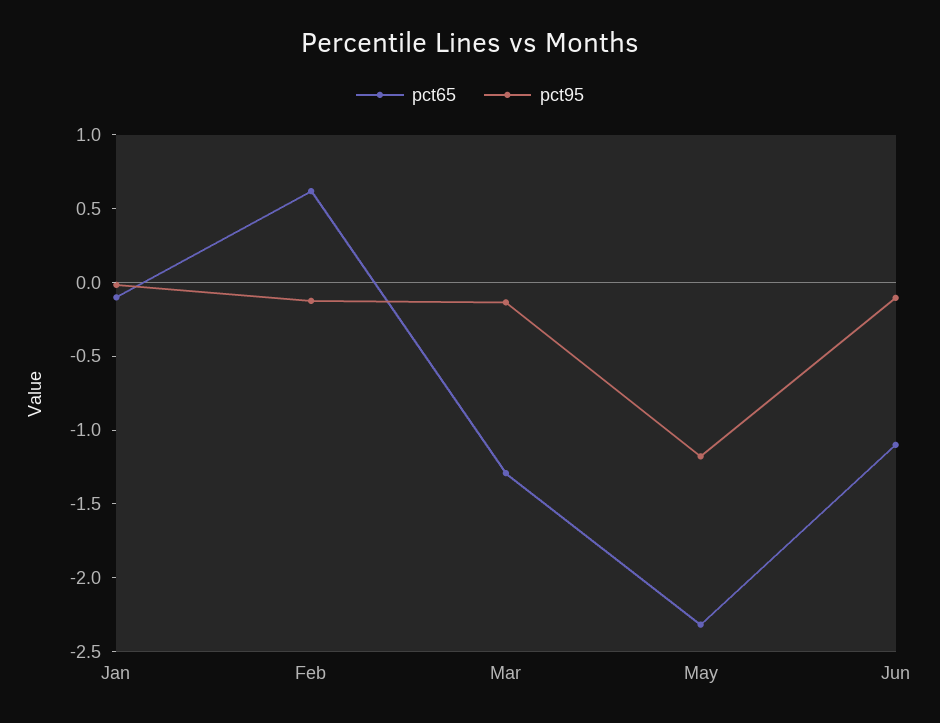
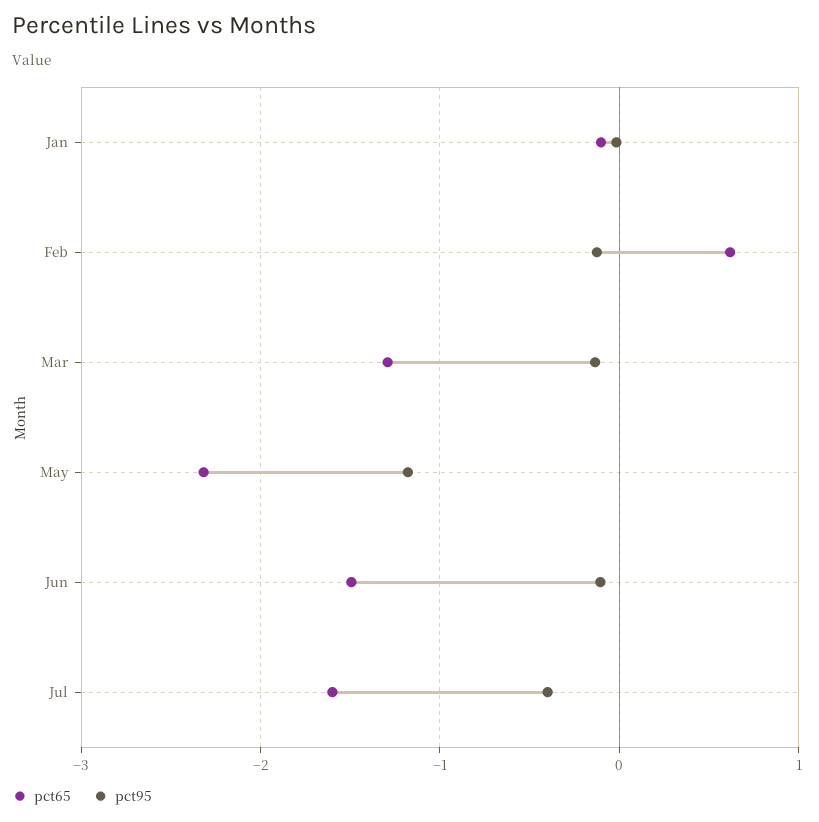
pct65, Jun: -1.1 -> -1.5
pct65, Jul: none -> -1.6
pct95, Jul: none -> -0.4

